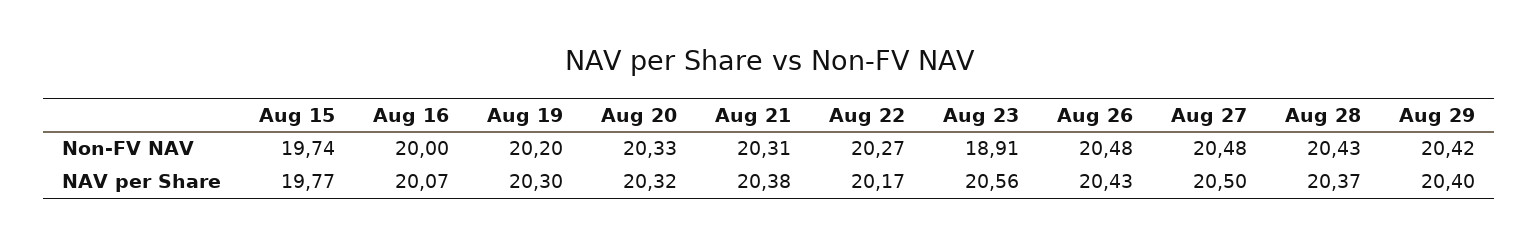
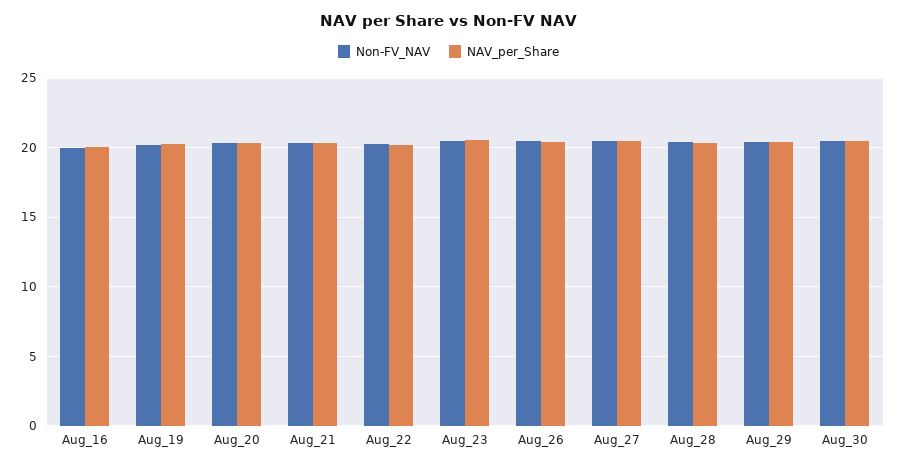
Non-FV NAV, Aug 15: 19.74 -> none
Non-FV NAV, Aug 23: 18.91 -> 20.5
NAV per Share, Aug 15: 19.77 -> none
Non-FV NAV, Aug_30: none -> 20.5
NAV per Share, Aug_30: none -> 20.5

